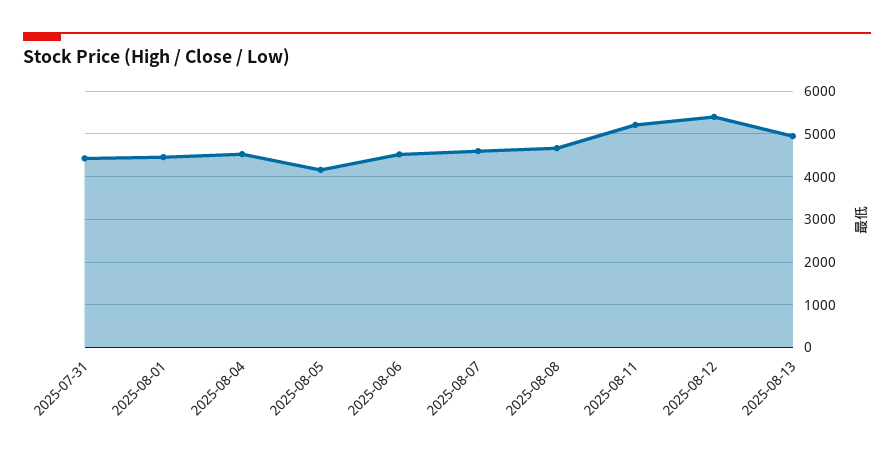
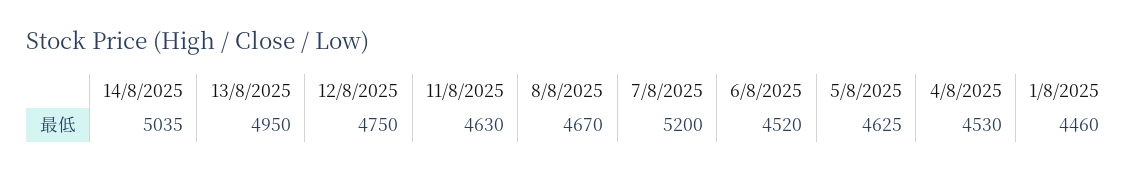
2025-07-31: 4400 -> none
2025-08-05: 4200 -> 4625
2025-08-07: 4600 -> 5200
2025-08-11: 5200 -> 4630
2025-08-12: 5400 -> 4750
14/8/2025: none -> 5035

